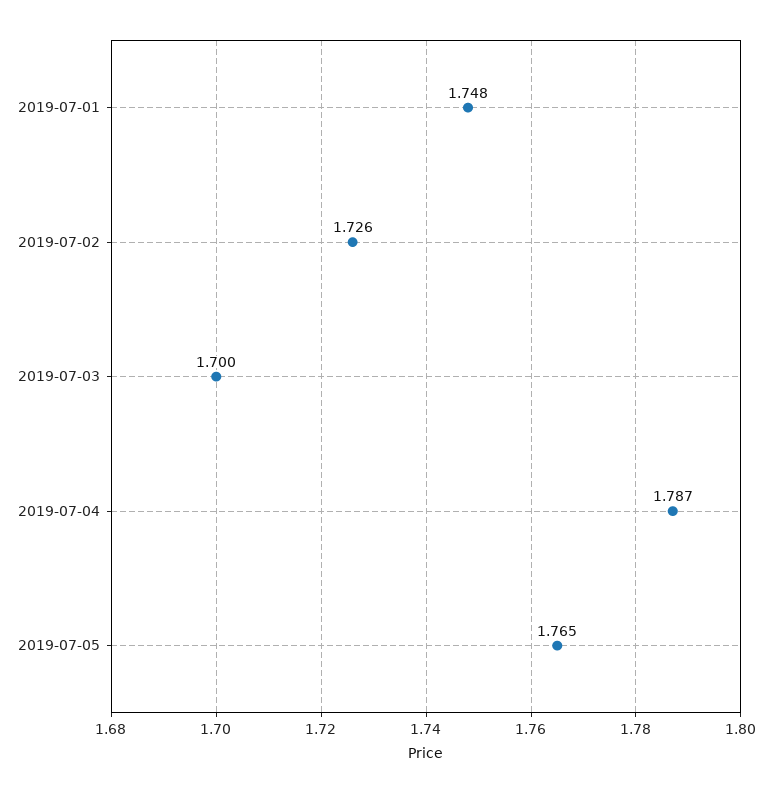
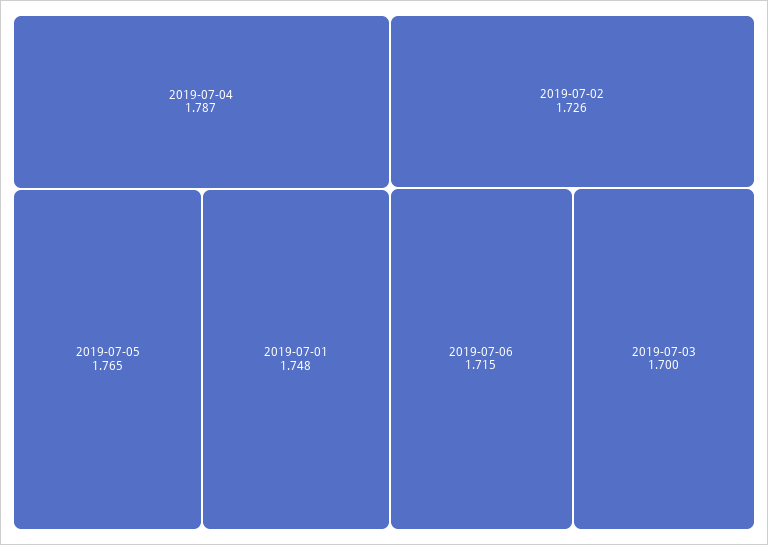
2019-07-06: none -> 1.715

